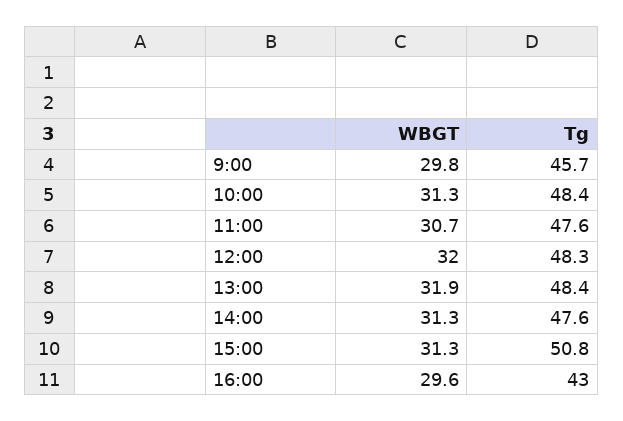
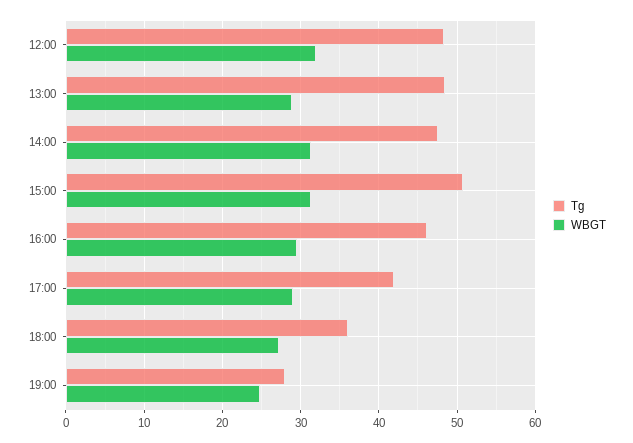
WBGT, 9:00: 29.8 -> none
Tg, 9:00: 45.7 -> none
WBGT, 10:00: 31.3 -> none
Tg, 10:00: 48.4 -> none
WBGT, 11:00: 30.7 -> none
Tg, 11:00: 47.6 -> none
WBGT, 13:00: 31.9 -> 29
Tg, 16:00: 43 -> 46
Tg, 17:00: none -> 42
WBGT, 17:00: none -> 29
Tg, 18:00: none -> 36
WBGT, 18:00: none -> 27
Tg, 19:00: none -> 28
WBGT, 19:00: none -> 25

